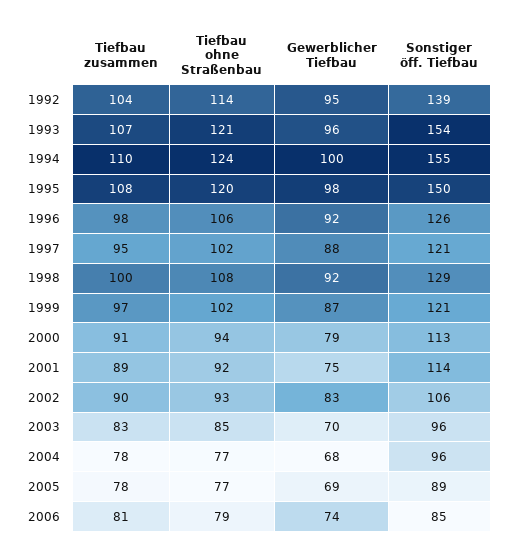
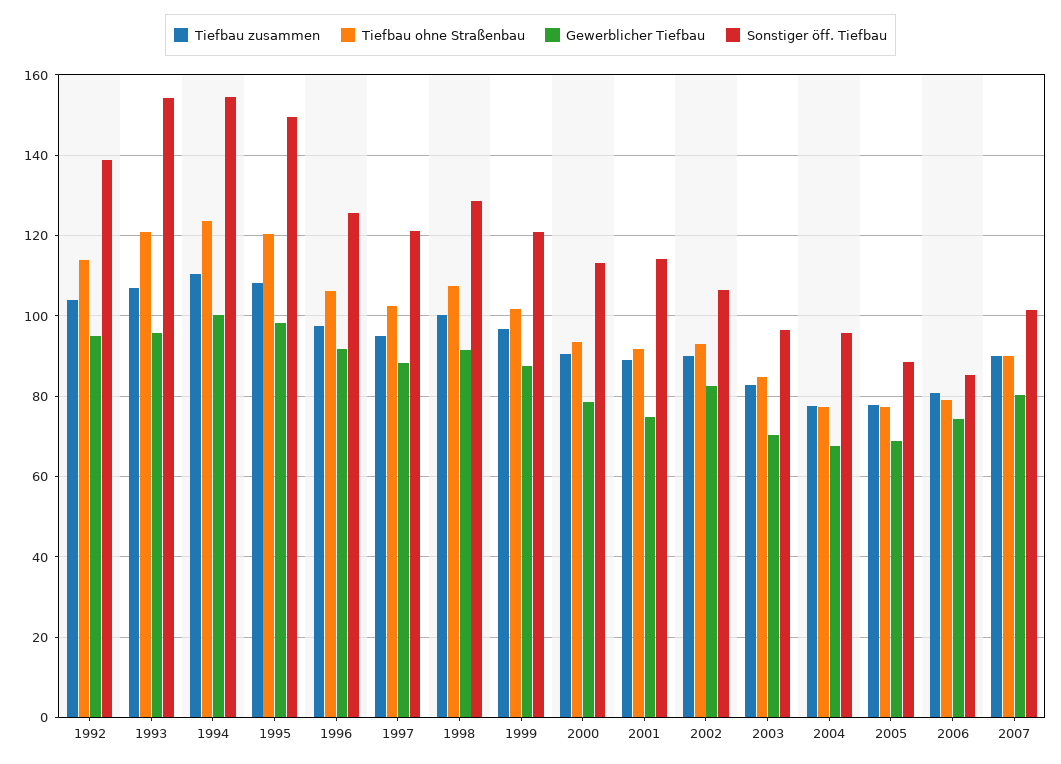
Tiefbau zusammen, 2007: none -> 90
Tiefbau ohne Straßenbau, 2007: none -> 90
Gewerblicher Tiefbau, 2007: none -> 80
Sonstiger öff. Tiefbau, 2007: none -> 102

